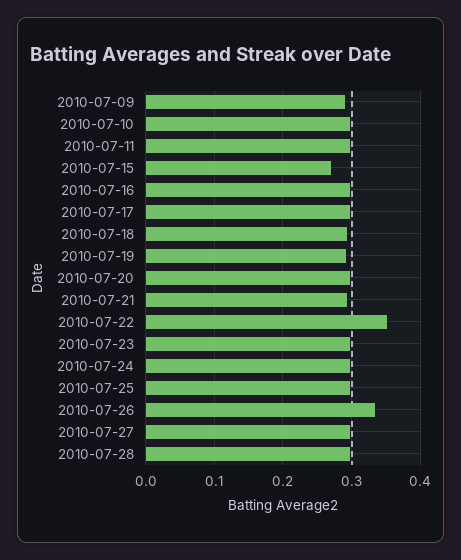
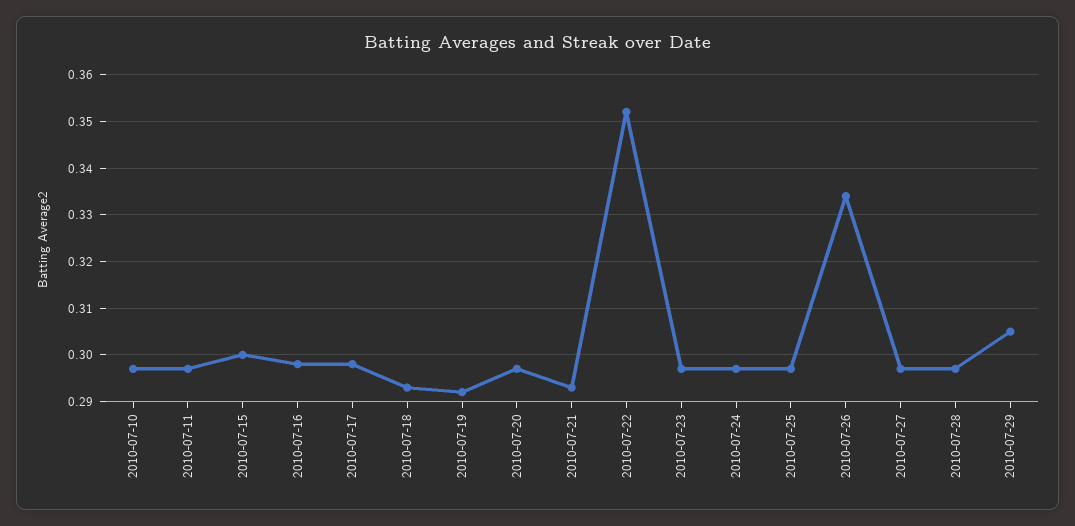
2010-07-09: 0.29 -> none
2010-07-15: 0.27 -> 0.3
2010-07-29: none -> 0.305

